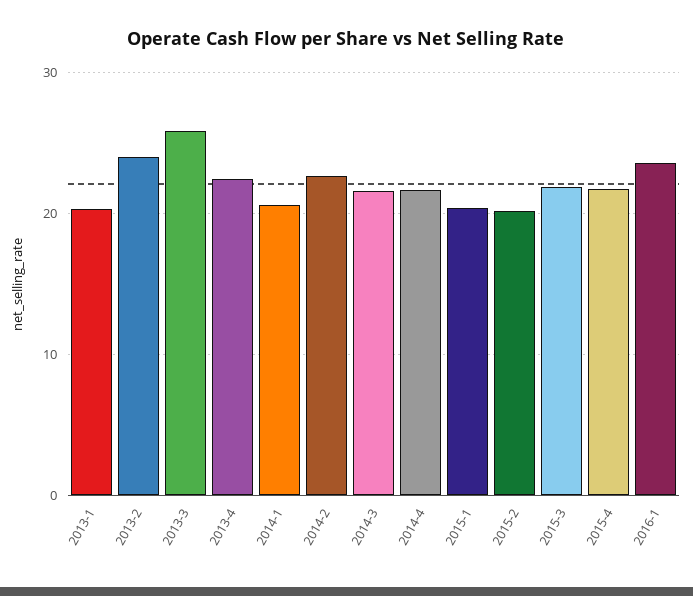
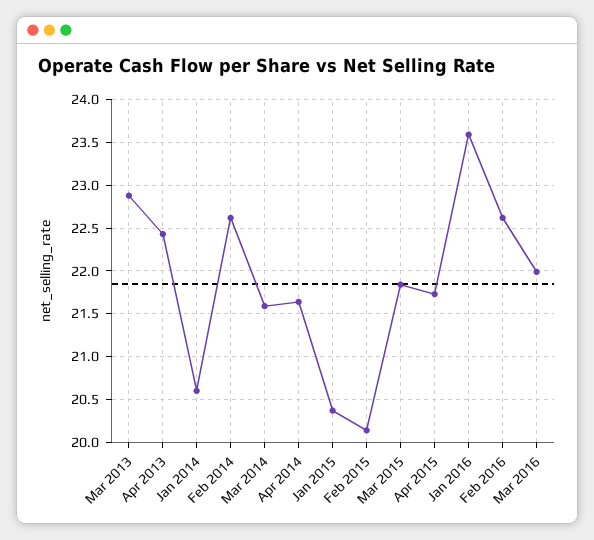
2013-1: 20 -> none
2013-2: 24 -> none
2013-3: 26 -> 22.9
Feb 2016: none -> 22.6
Mar 2016: none -> 22

